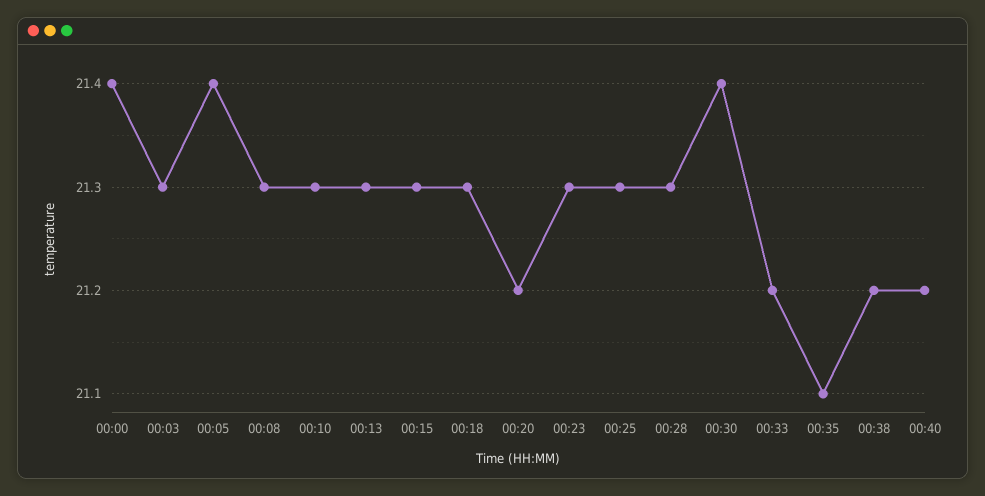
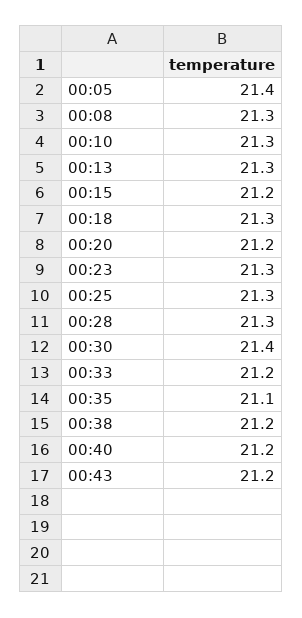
00:00: 21.4 -> none
00:03: 21.3 -> none
00:15: 21.3 -> 21.2
00:43: none -> 21.2

